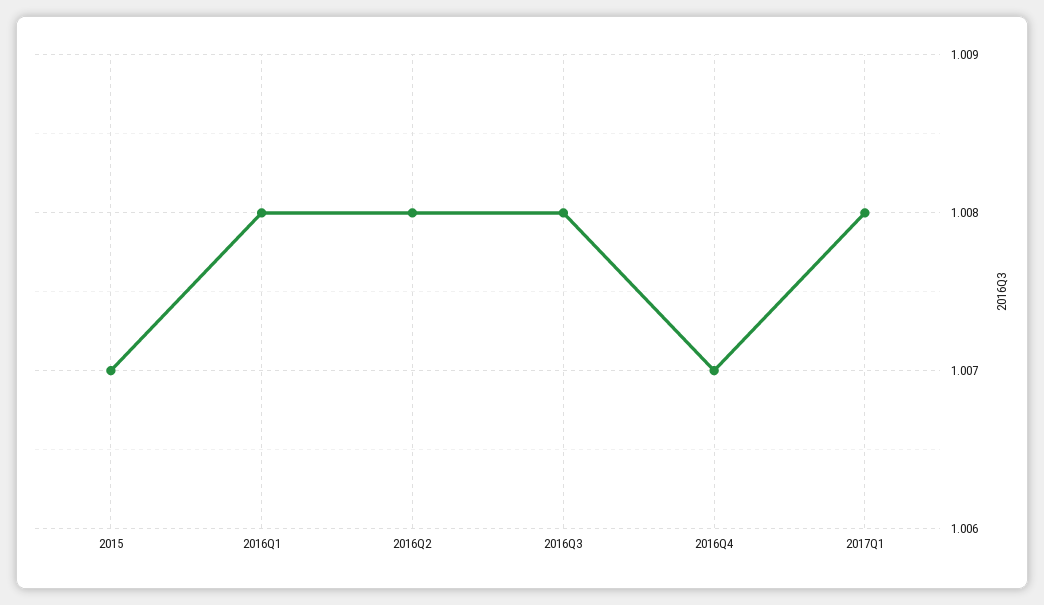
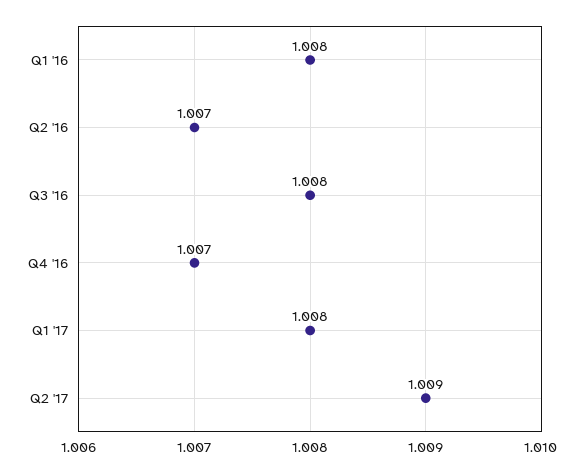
2015: 1.007 -> none
2016Q2: 1.008 -> 1.007
Q2 '17: none -> 1.009

